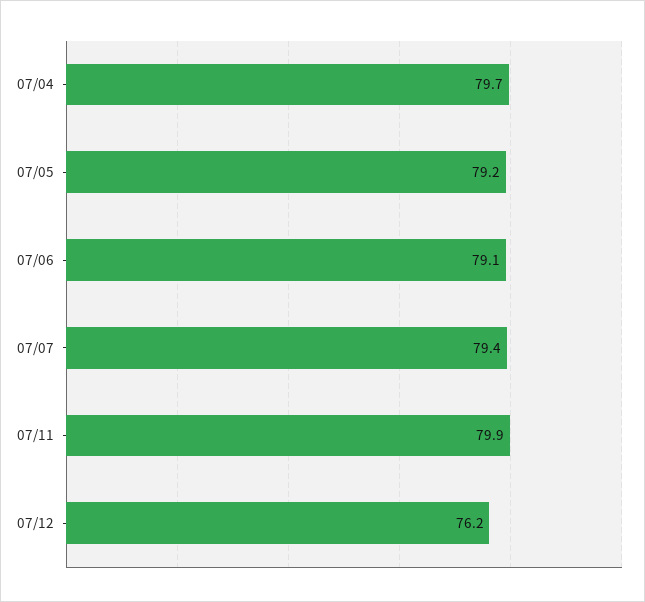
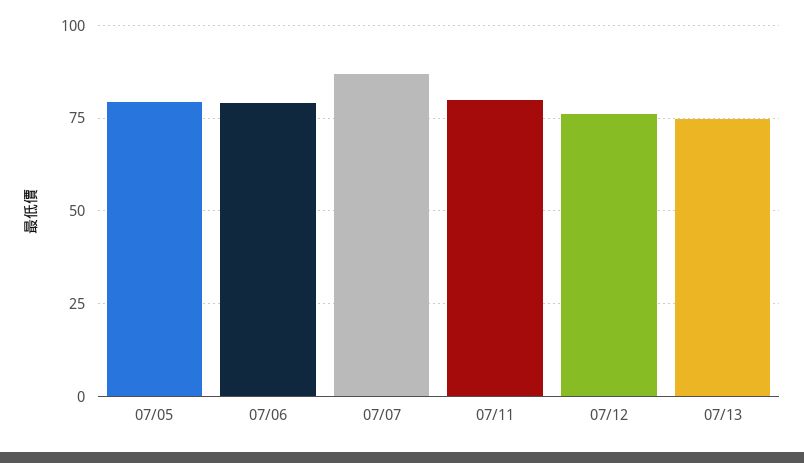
07/04: 79.7 -> none
07/07: 79.4 -> 87.5
07/13: none -> 75

